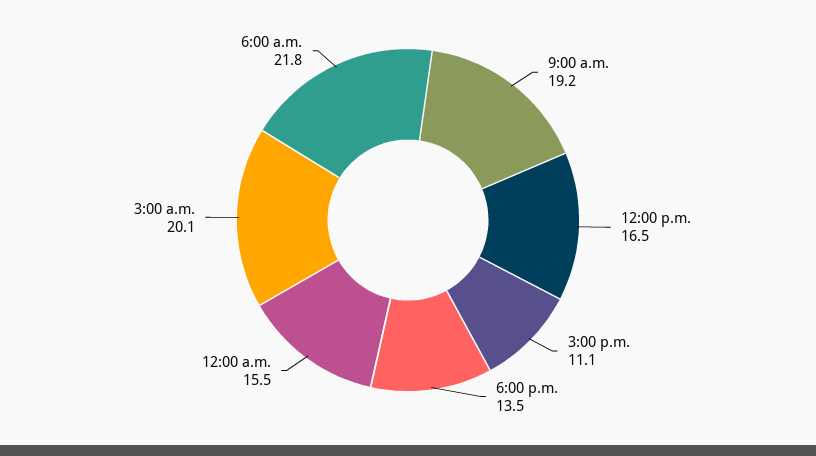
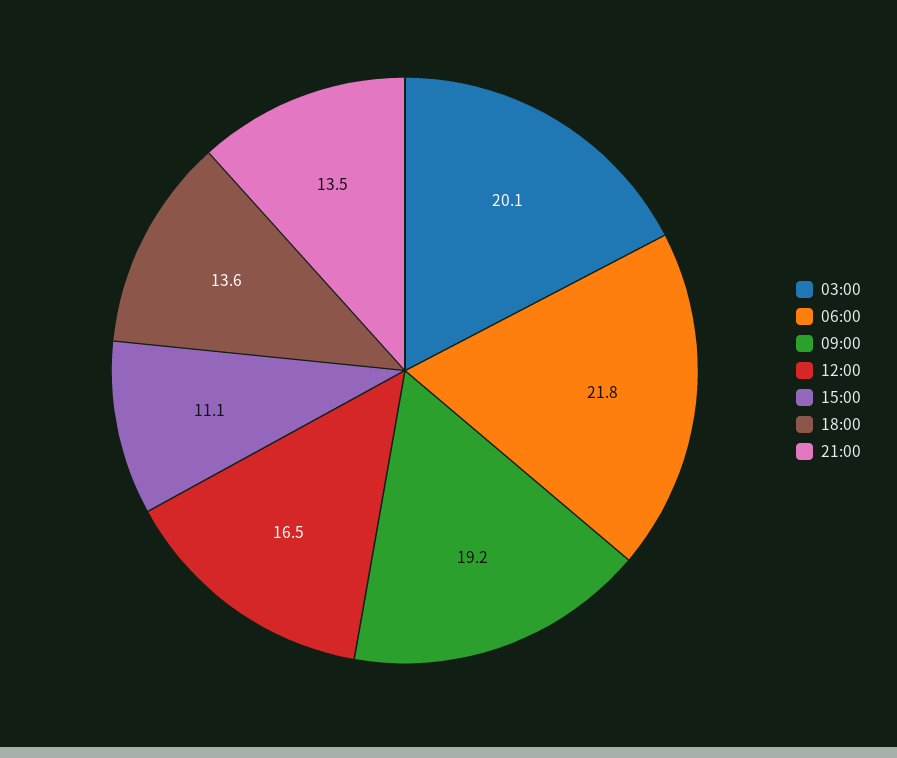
6:00 p.m.: 13.5 -> 13.6
12:00 a.m.: 15.5 -> none
21:00: none -> 13.5

